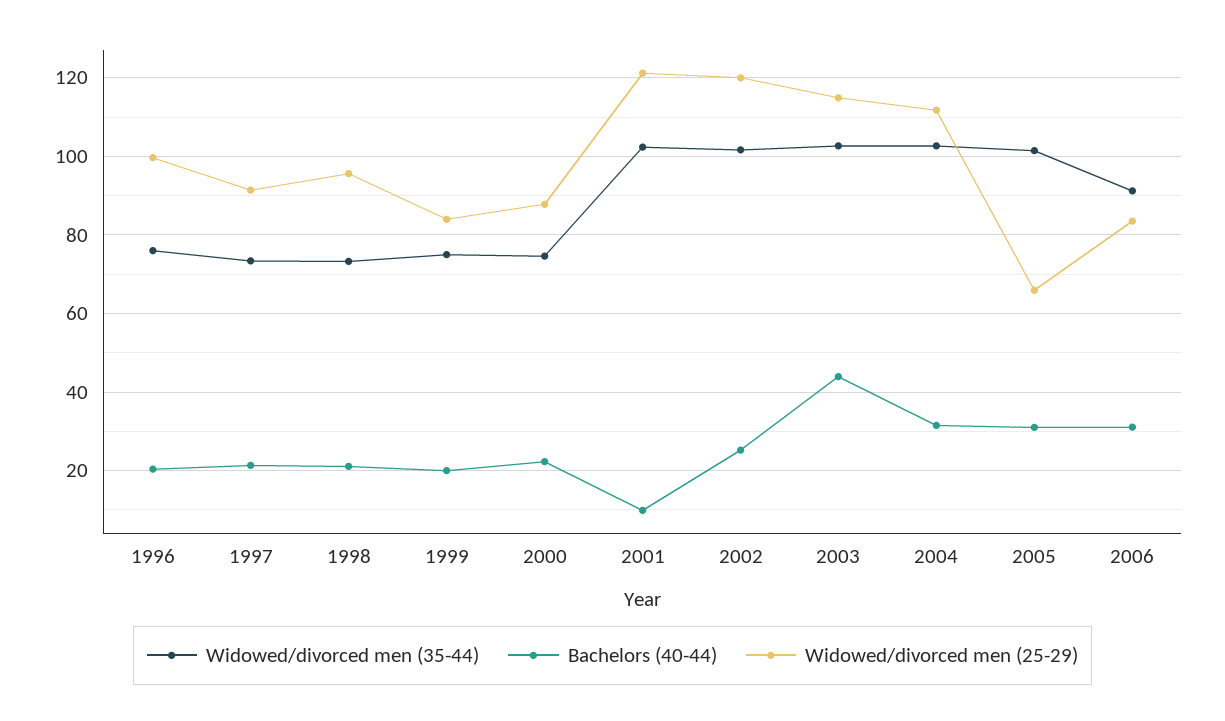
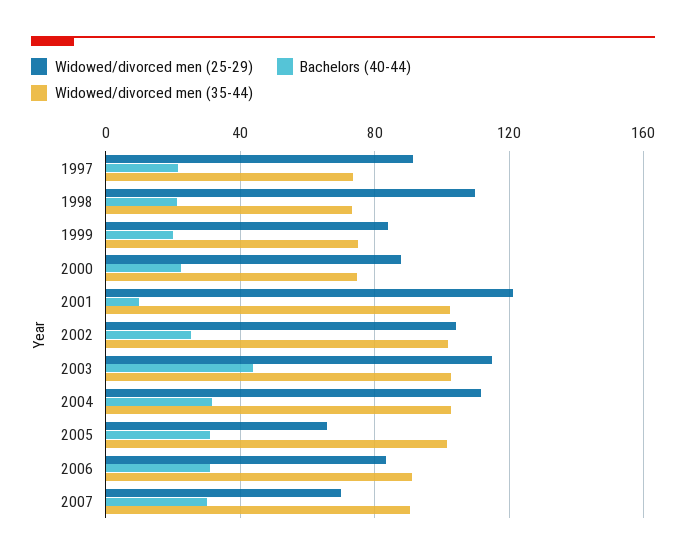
Widowed/divorced men (35-44), 1996: 76 -> none
Bachelors (40-44), 1996: 20 -> none
Widowed/divorced men (25-29), 1996: 100 -> none
Widowed/divorced men (25-29), 1998: 96 -> 110
Widowed/divorced men (25-29), 2002: 120 -> 105
Widowed/divorced men (25-29), 2007: none -> 70
Bachelors (40-44), 2007: none -> 30
Widowed/divorced men (35-44), 2007: none -> 90

